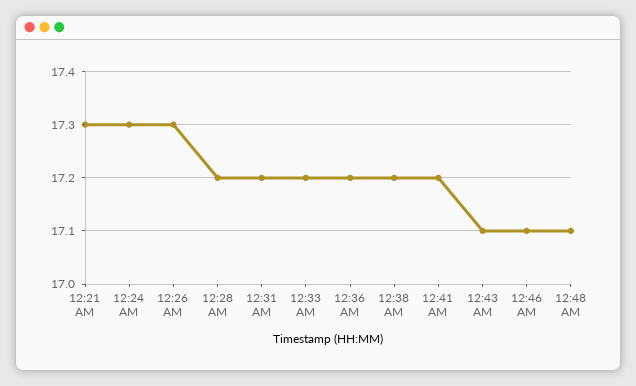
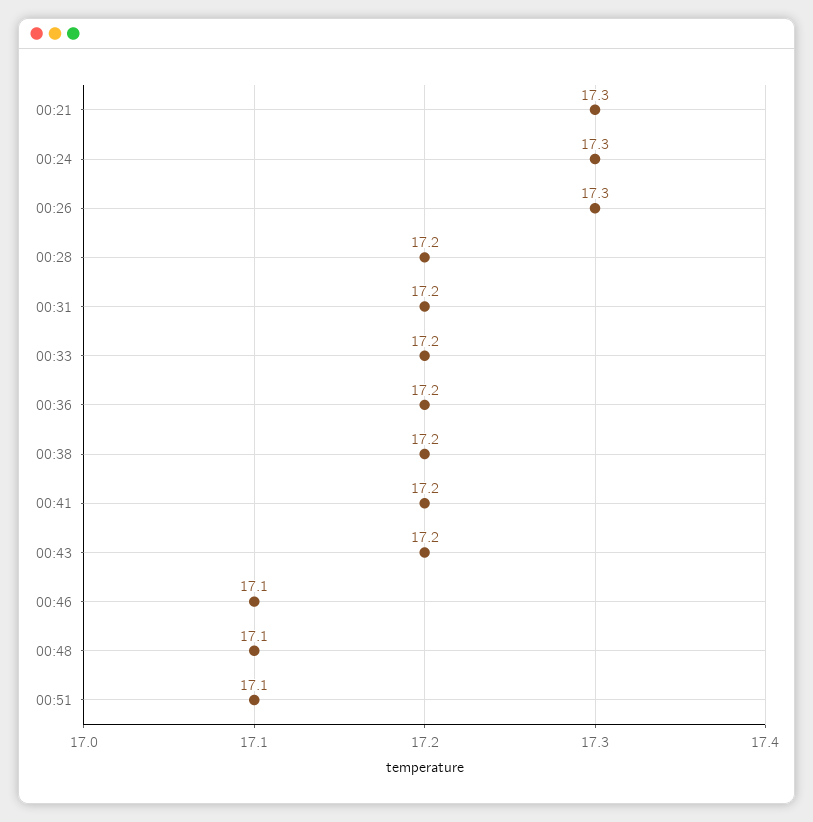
12:43 AM: 17.1 -> 17.2
00:51: none -> 17.1

